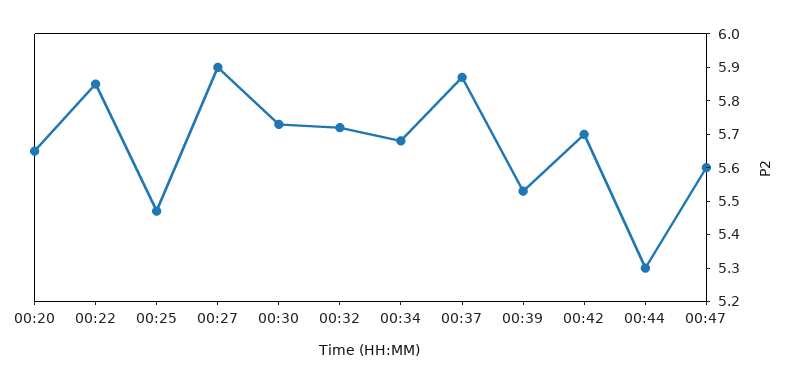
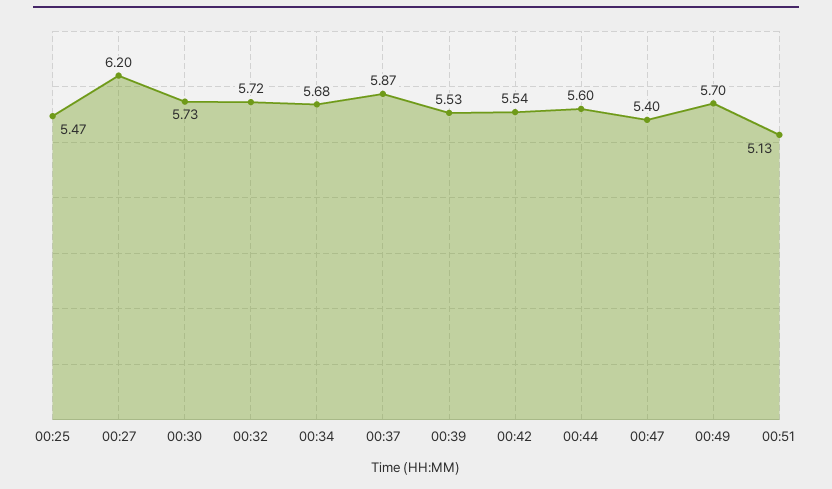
00:20: 5.65 -> none
00:22: 5.85 -> none
00:27: 5.9 -> 6.2
00:42: 5.7 -> 5.54
00:44: 5.3 -> 5.6
00:47: 5.6 -> 5.4
00:49: none -> 5.7
00:51: none -> 5.13

